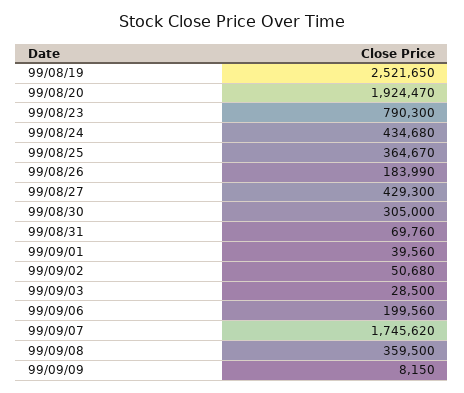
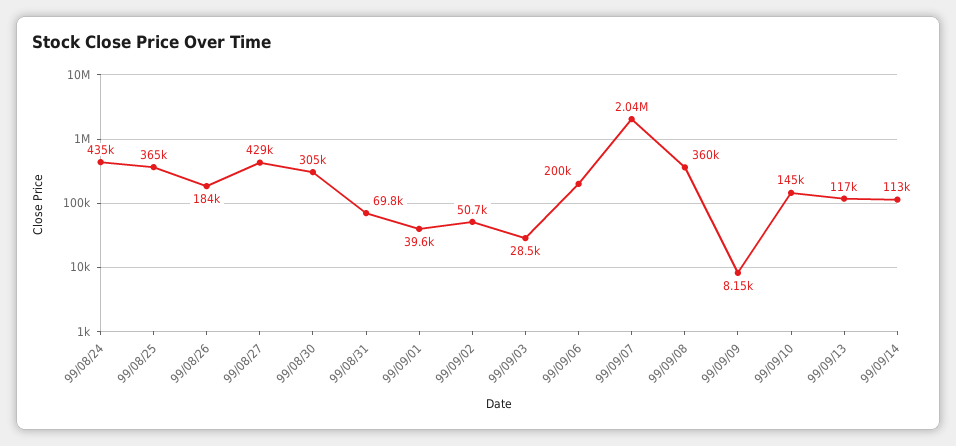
99/08/19: 2521650 -> none
99/08/20: 1924470 -> none
99/08/23: 790300 -> none
99/09/07: 1745620 -> 2040000
99/09/10: none -> 145000
99/09/13: none -> 117000
99/09/14: none -> 113000

